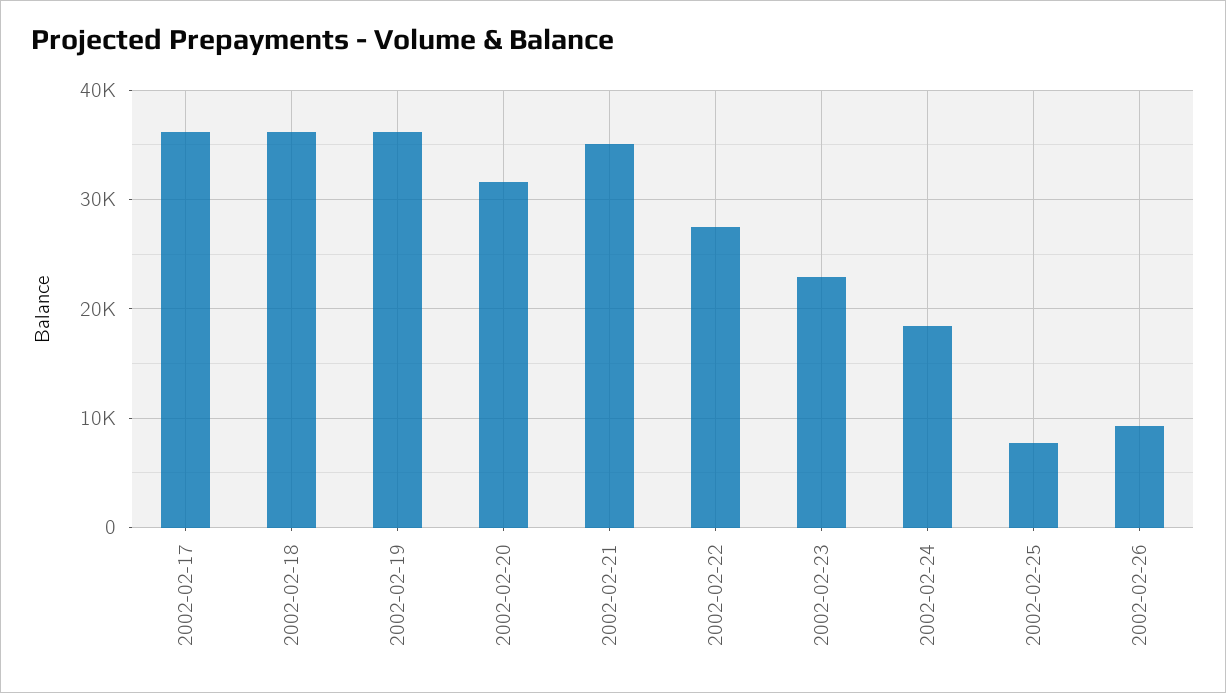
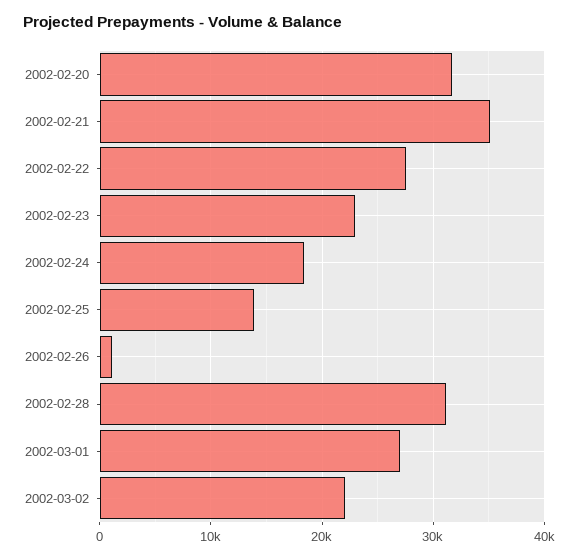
2002-02-17: 36000 -> none
2002-02-18: 36000 -> none
2002-02-19: 36000 -> none
2002-02-25: 8000 -> 14000
2002-02-26: 9000 -> 1000
2002-02-28: none -> 31000
2002-03-01: none -> 27000
2002-03-02: none -> 22000

